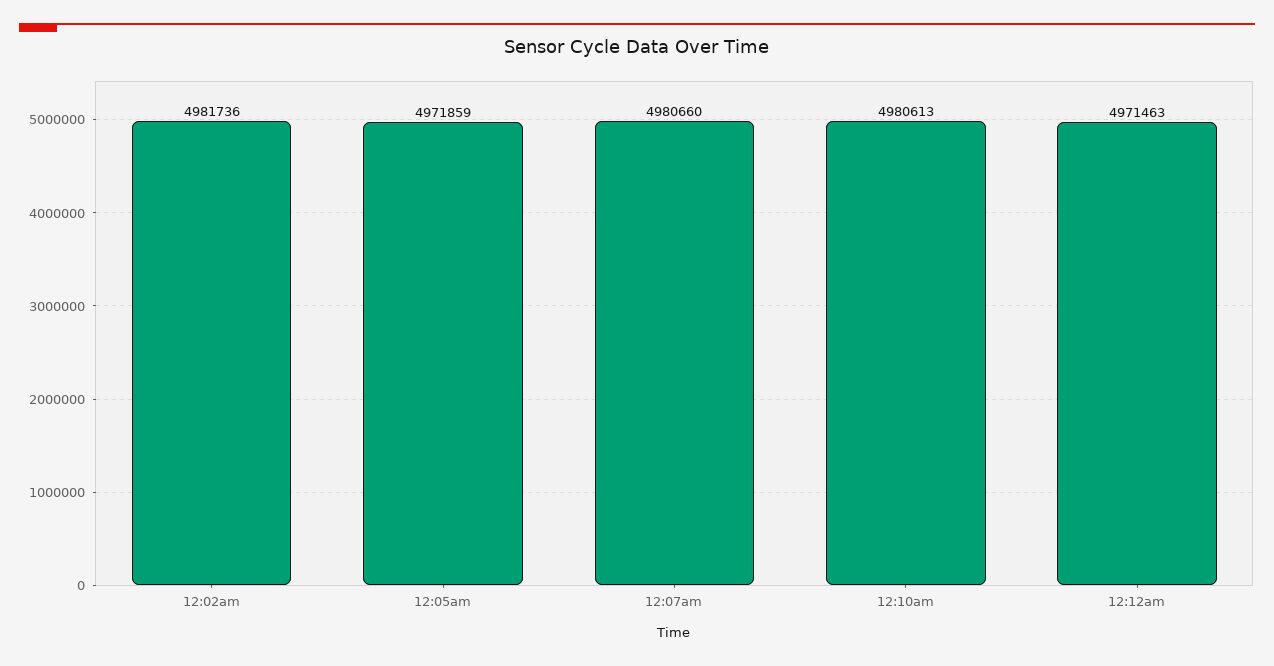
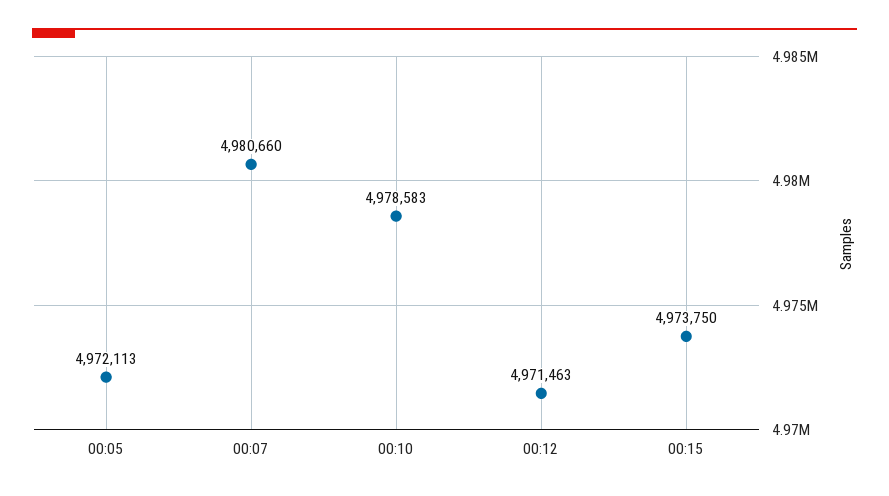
12:02am: 4981736 -> none
12:05am: 4971859 -> 4972113
12:10am: 4980613 -> 4978583
00:15: none -> 4973750

